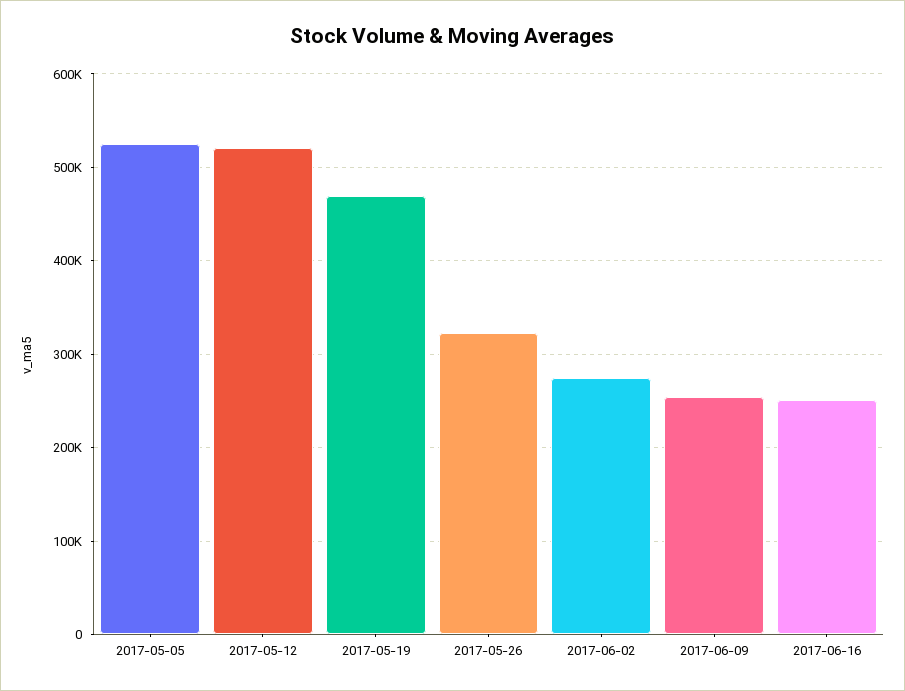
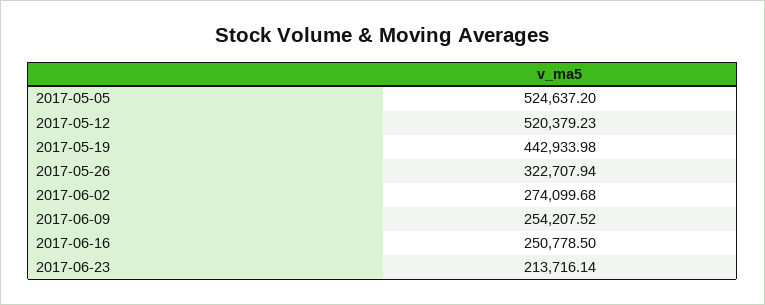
2017-05-19: 470000 -> 442933.98
2017-06-23: none -> 213716.14

